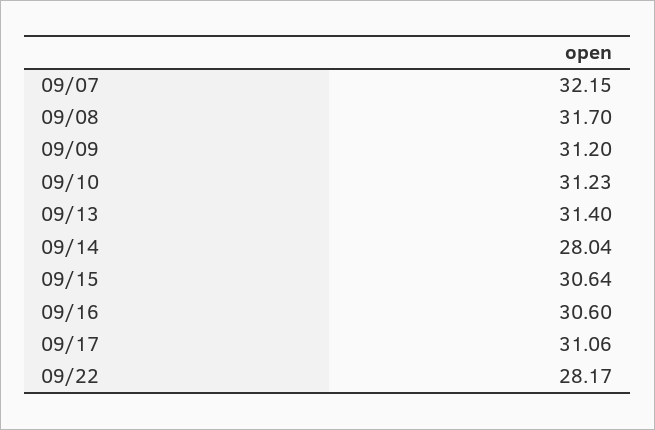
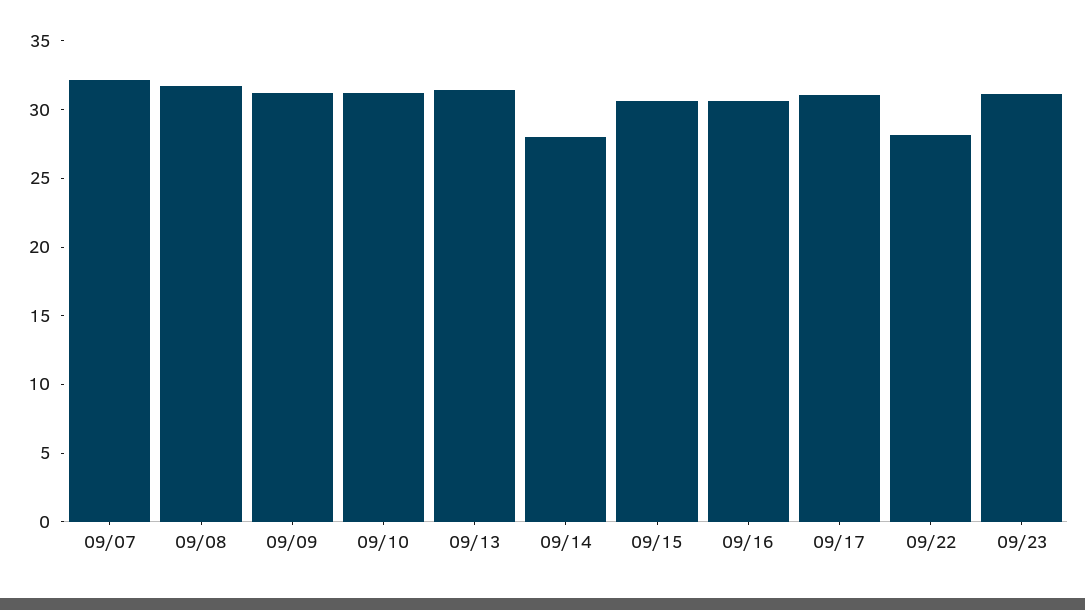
09/23: none -> 31

